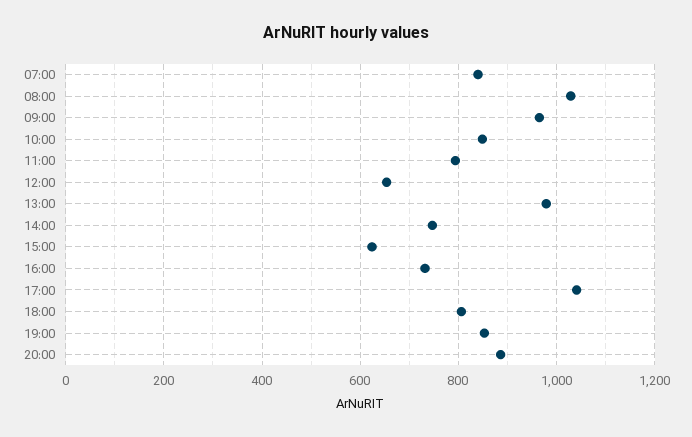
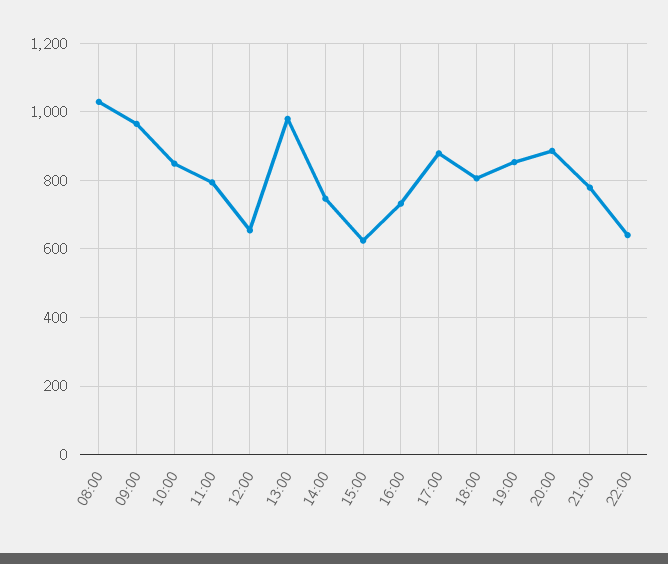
07:00: 840 -> none
17:00: 1040 -> 880
21:00: none -> 780
22:00: none -> 640

